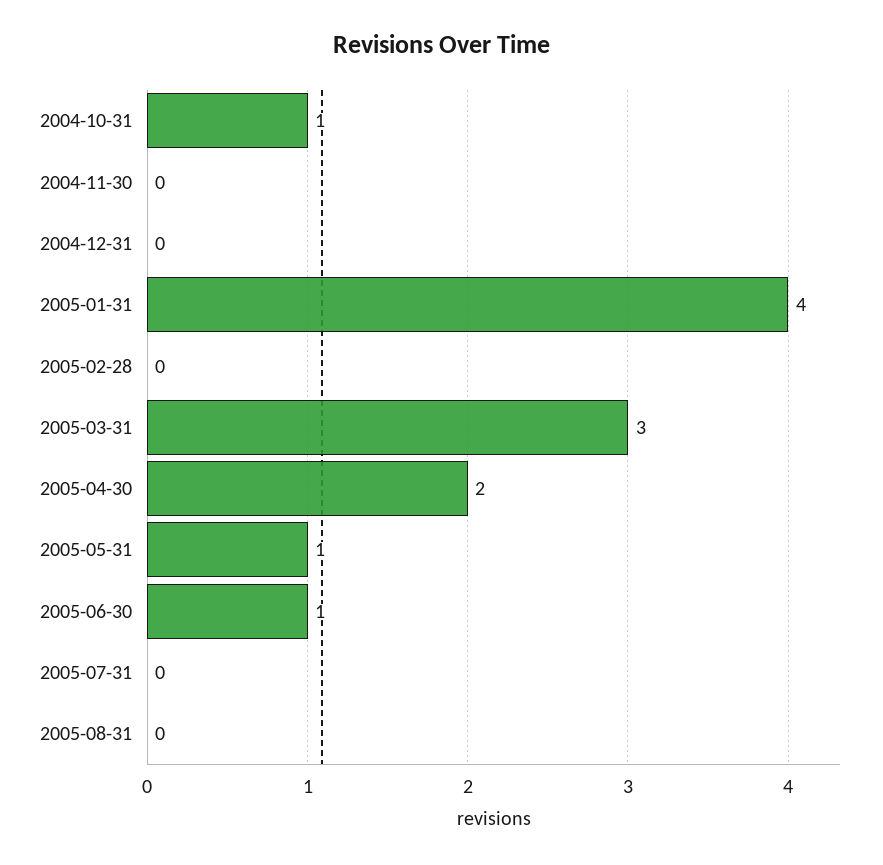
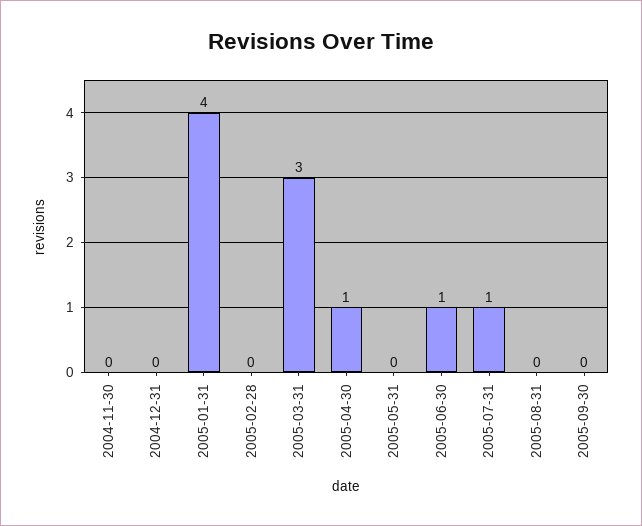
2004-10-31: 1 -> none
2005-04-30: 2 -> 1
2005-05-31: 1 -> 0
2005-07-31: 0 -> 1
2005-09-30: none -> 0

